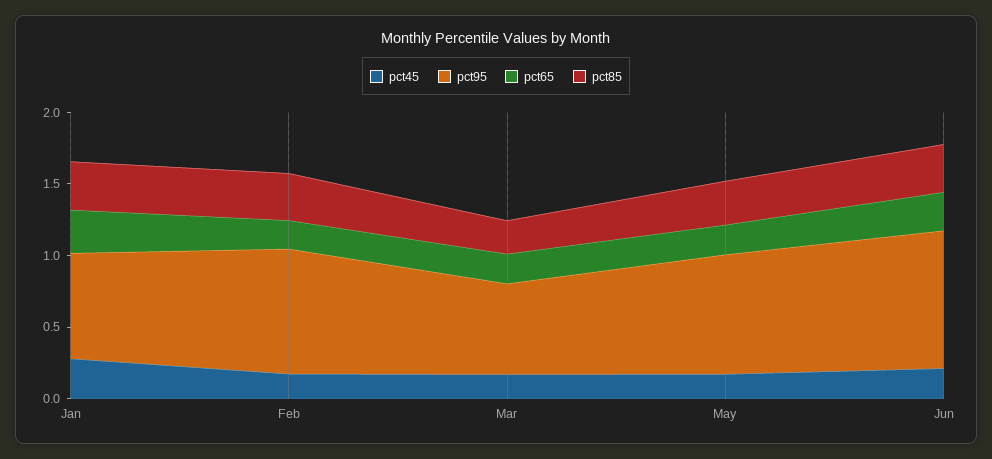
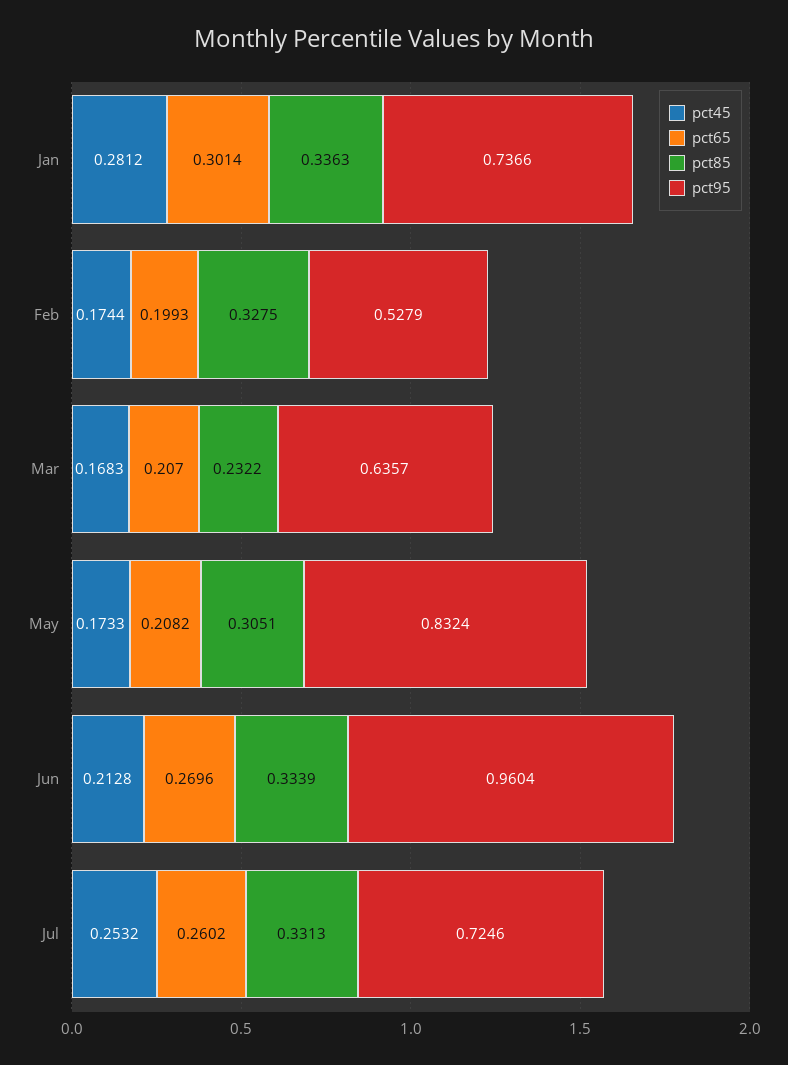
pct95, Feb: 0.9 -> 0.5279
pct45, Jul: none -> 0.2532
pct65, Jul: none -> 0.2602
pct85, Jul: none -> 0.3313
pct95, Jul: none -> 0.7246

